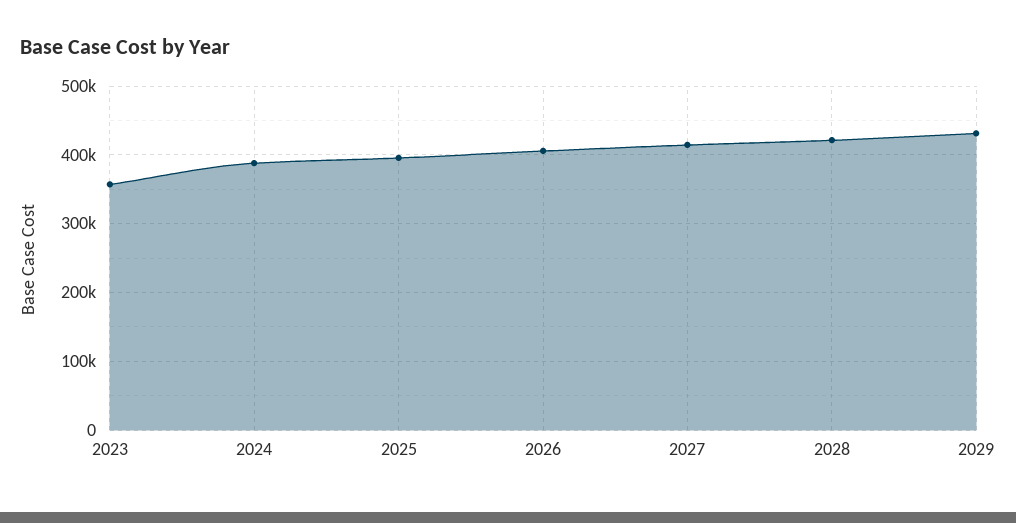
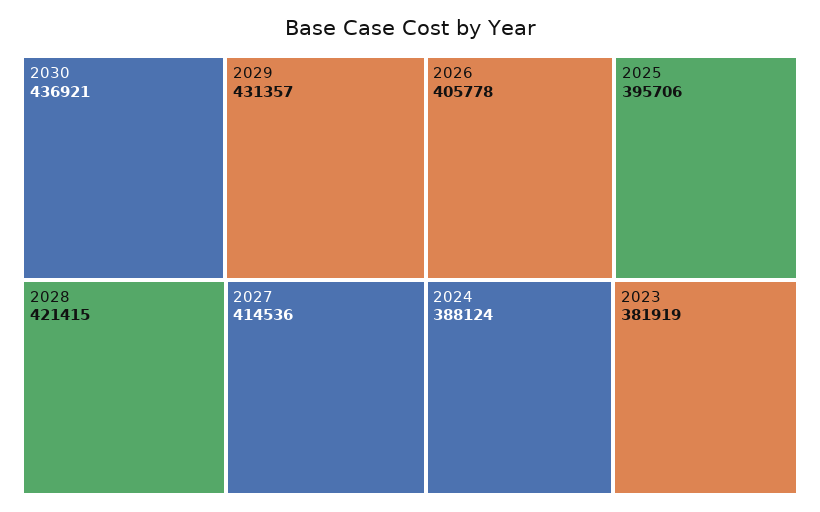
2023: 360000 -> 381919
2030: none -> 436921

